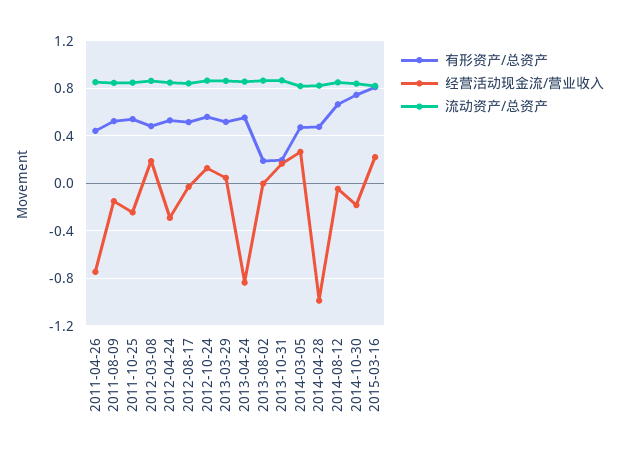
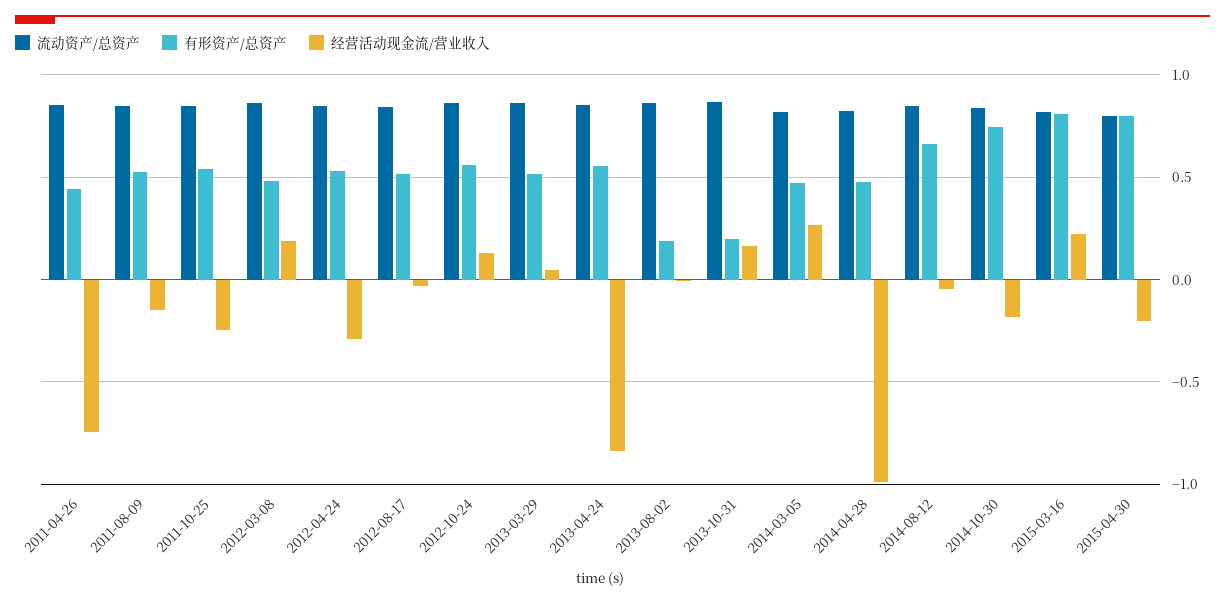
流动资产/总资产, 2015-04-30: none -> 0.8
有形资产/总资产, 2015-04-30: none -> 0.8
经营活动现金流/营业收入, 2015-04-30: none -> -0.2

